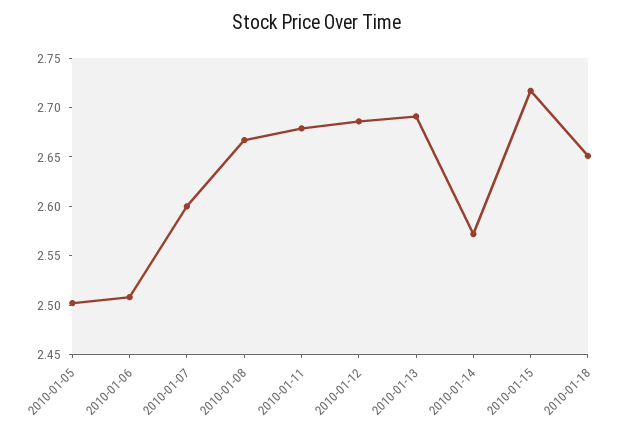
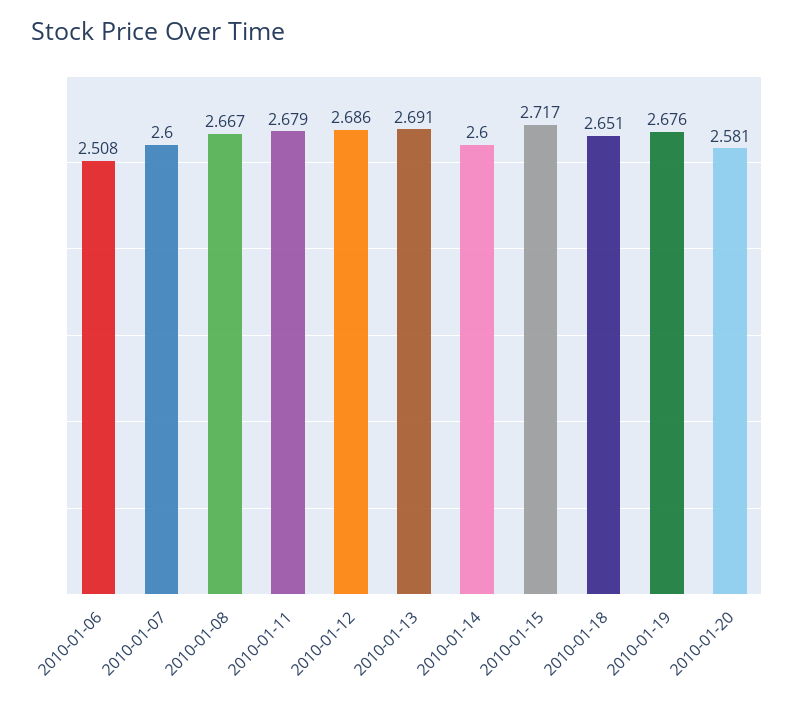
2010-01-05: 2.5 -> none
2010-01-14: 2.57 -> 2.6
2010-01-19: none -> 2.676
2010-01-20: none -> 2.581

